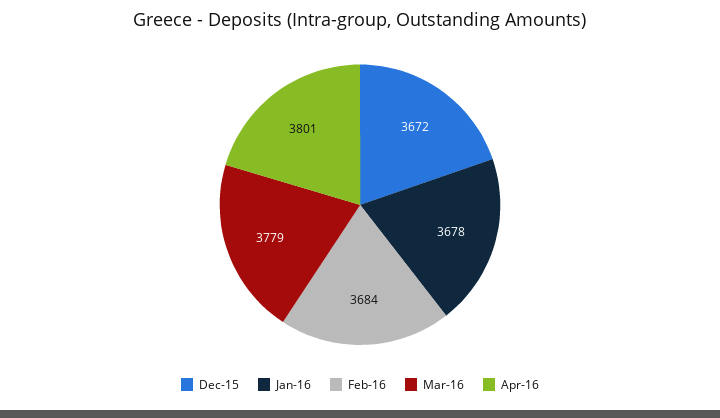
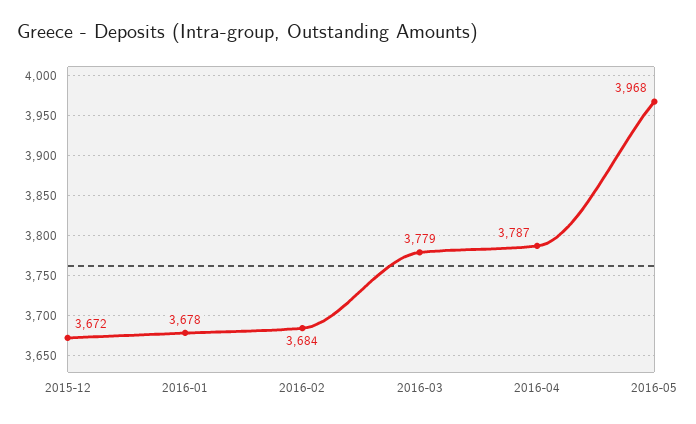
Apr-16: 3801 -> 3787
2016-05: none -> 3968

